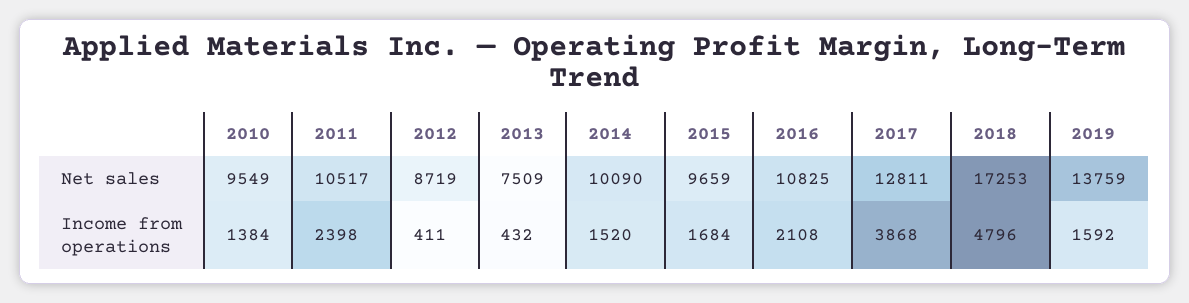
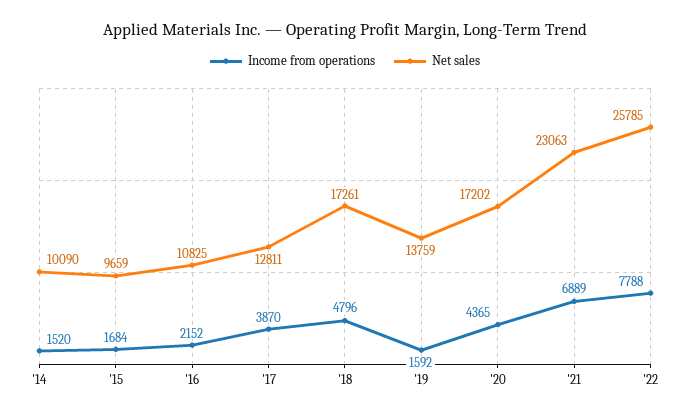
Net sales, 2010: 9549 -> none
Net sales, 2011: 10517 -> none
Net sales, 2012: 8719 -> none
Net sales, 2013: 7509 -> none
Net sales, 2018: 17253 -> 17261
Income from operations, 2010: 1384 -> none
Income from operations, 2011: 2398 -> none
Income from operations, 2012: 411 -> none
Income from operations, 2013: 432 -> none
Income from operations, 2016: 2108 -> 2152
Income from operations, 2017: 3868 -> 3870
Income from operations, '20: none -> 4365
Net sales, '20: none -> 17202
Income from operations, '21: none -> 6889
Net sales, '21: none -> 23063
Income from operations, '22: none -> 7788
Net sales, '22: none -> 25785

